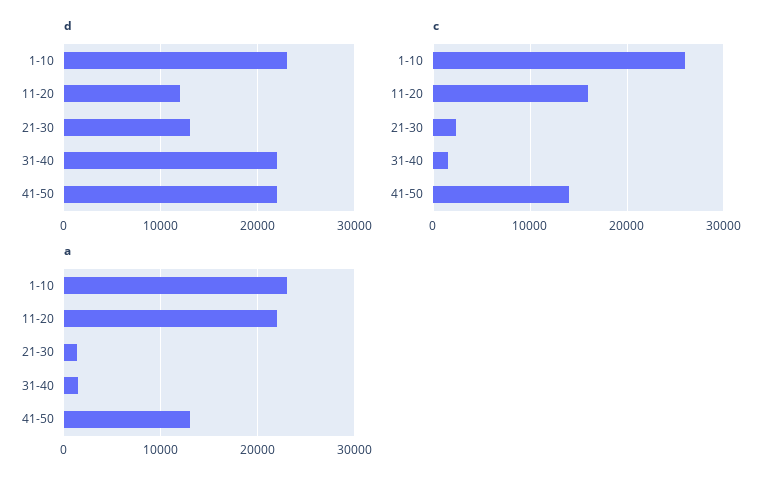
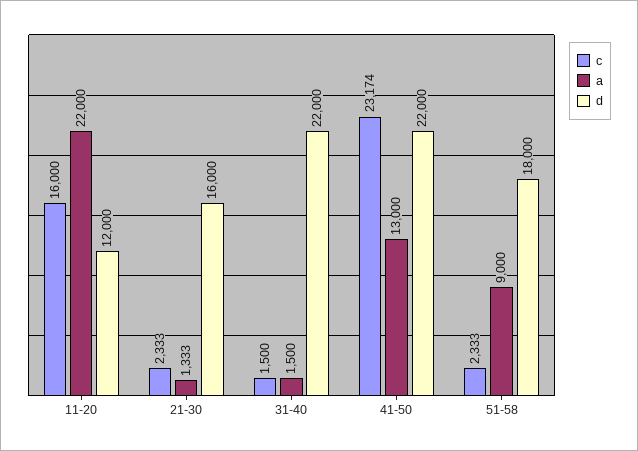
d, 1-10: 23000 -> none
d, 21-30: 13000 -> 16000
c, 1-10: 26000 -> none
c, 41-50: 14000 -> 23174
a, 1-10: 23000 -> none
c, 51-58: none -> 2333
a, 51-58: none -> 9000
d, 51-58: none -> 18000

